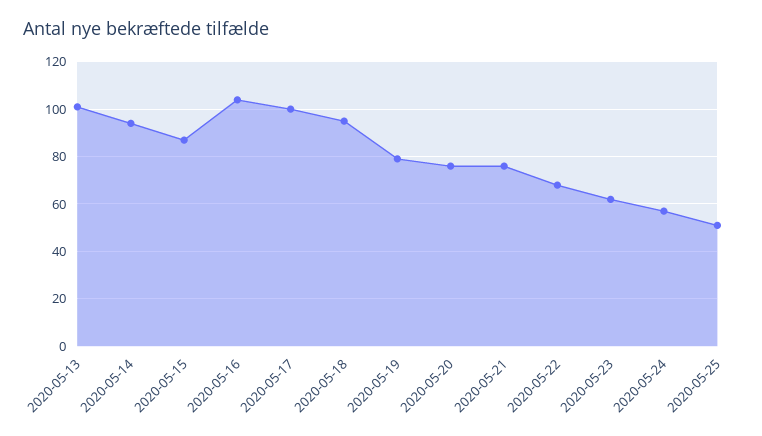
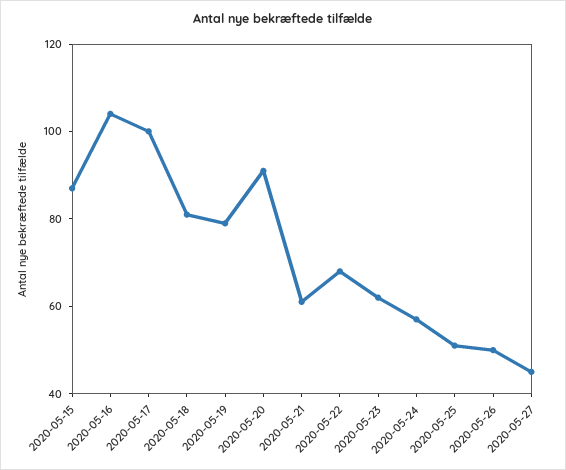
2020-05-13: 100 -> none
2020-05-14: 95 -> none
2020-05-18: 95 -> 80
2020-05-20: 75 -> 90
2020-05-21: 75 -> 60
2020-05-26: none -> 50
2020-05-27: none -> 45

